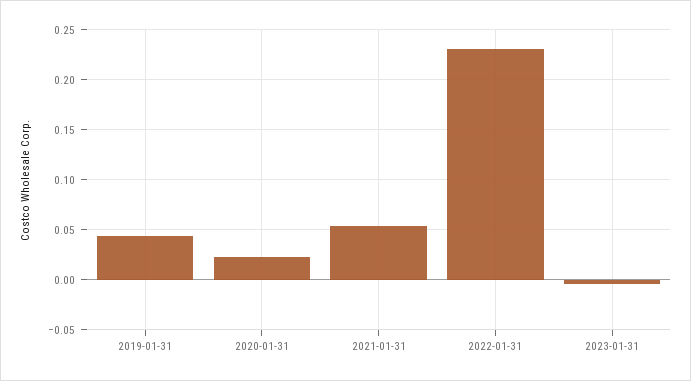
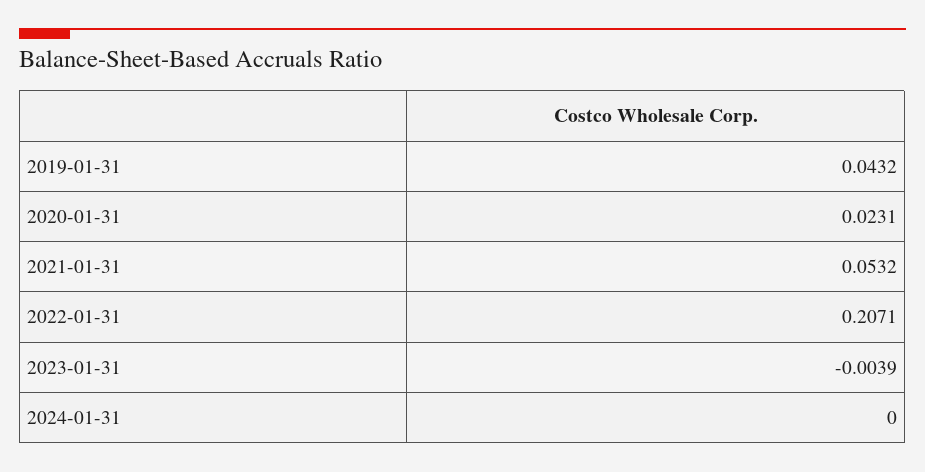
2022-01-31: 0.23 -> 0.2071
2024-01-31: none -> 0

